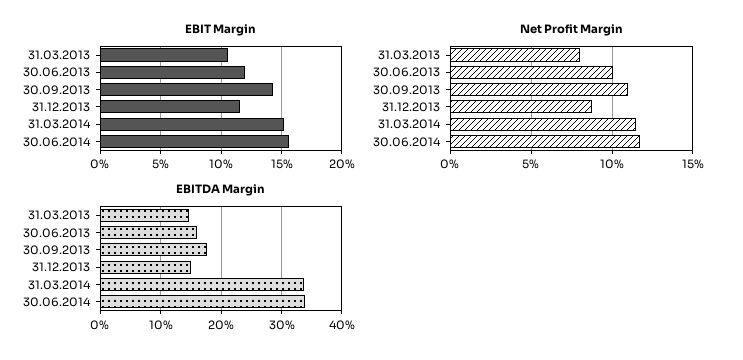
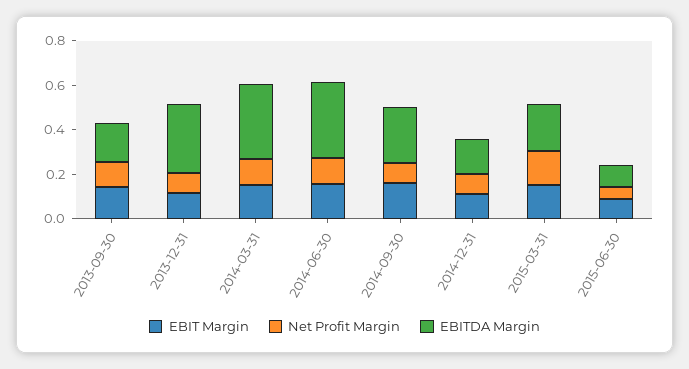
EBIT Margin, 31.03.2013: 0.105 -> none
EBIT Margin, 30.06.2013: 0.12 -> none
Net Profit Margin, 31.03.2013: 0.08 -> none
Net Profit Margin, 30.06.2013: 0.1 -> none
EBITDA Margin, 31.03.2013: 0.15 -> none
EBITDA Margin, 30.06.2013: 0.16 -> none
EBITDA Margin, 31.12.2013: 0.15 -> 0.3
EBIT Margin, 2014-09-30: none -> 0.15
Net Profit Margin, 2014-09-30: none -> 0.1
EBITDA Margin, 2014-09-30: none -> 0.25
EBIT Margin, 2014-12-31: none -> 0.1
Net Profit Margin, 2014-12-31: none -> 0.1
EBITDA Margin, 2014-12-31: none -> 0.15
EBIT Margin, 2015-03-31: none -> 0.15
Net Profit Margin, 2015-03-31: none -> 0.15
EBITDA Margin, 2015-03-31: none -> 0.2
EBIT Margin, 2015-06-30: none -> 0.1
Net Profit Margin, 2015-06-30: none -> 0.05
EBITDA Margin, 2015-06-30: none -> 0.1

